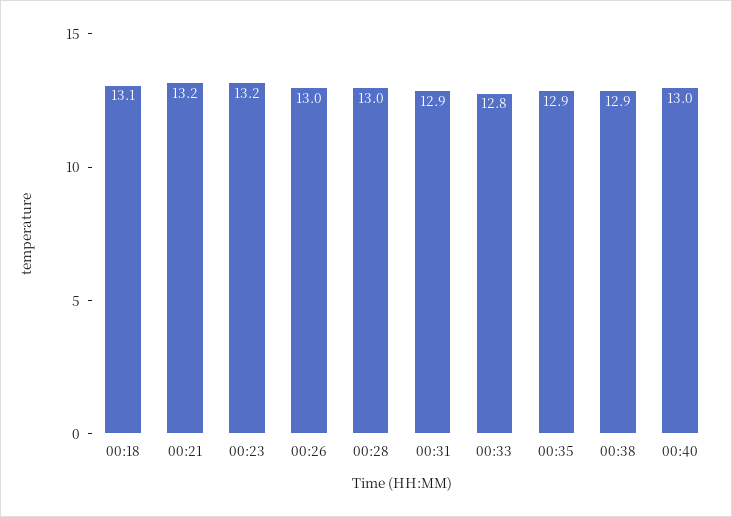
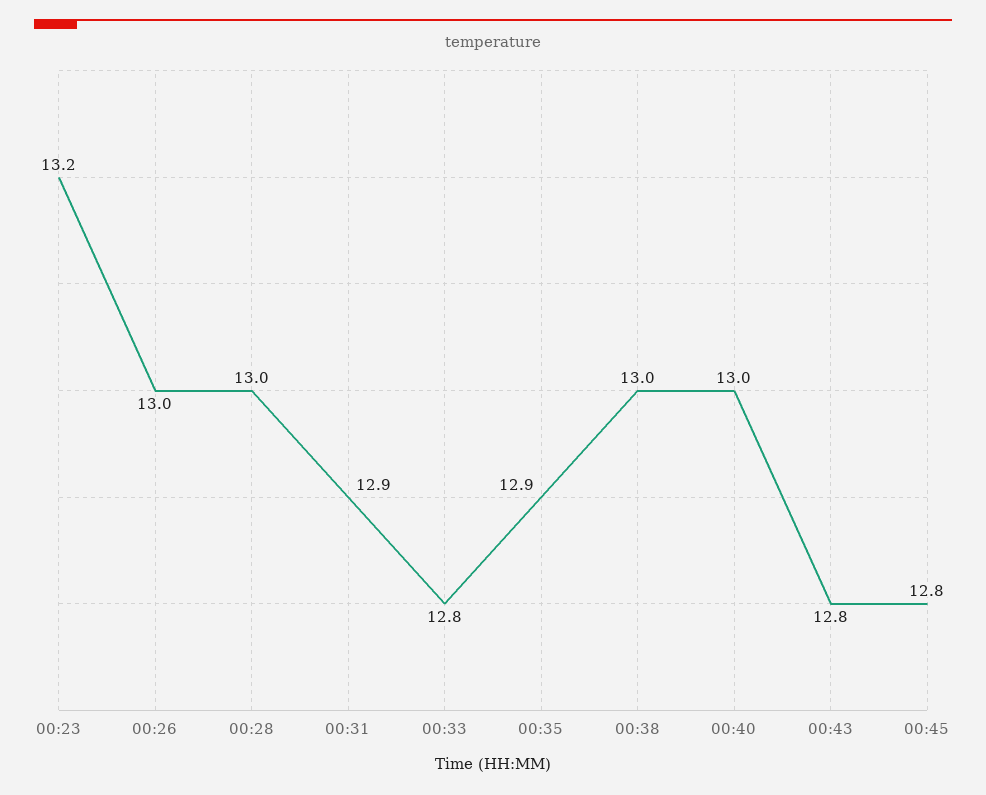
00:18: 13.1 -> none
00:21: 13.2 -> none
00:38: 12.9 -> 13
00:43: none -> 12.8
00:45: none -> 12.8

